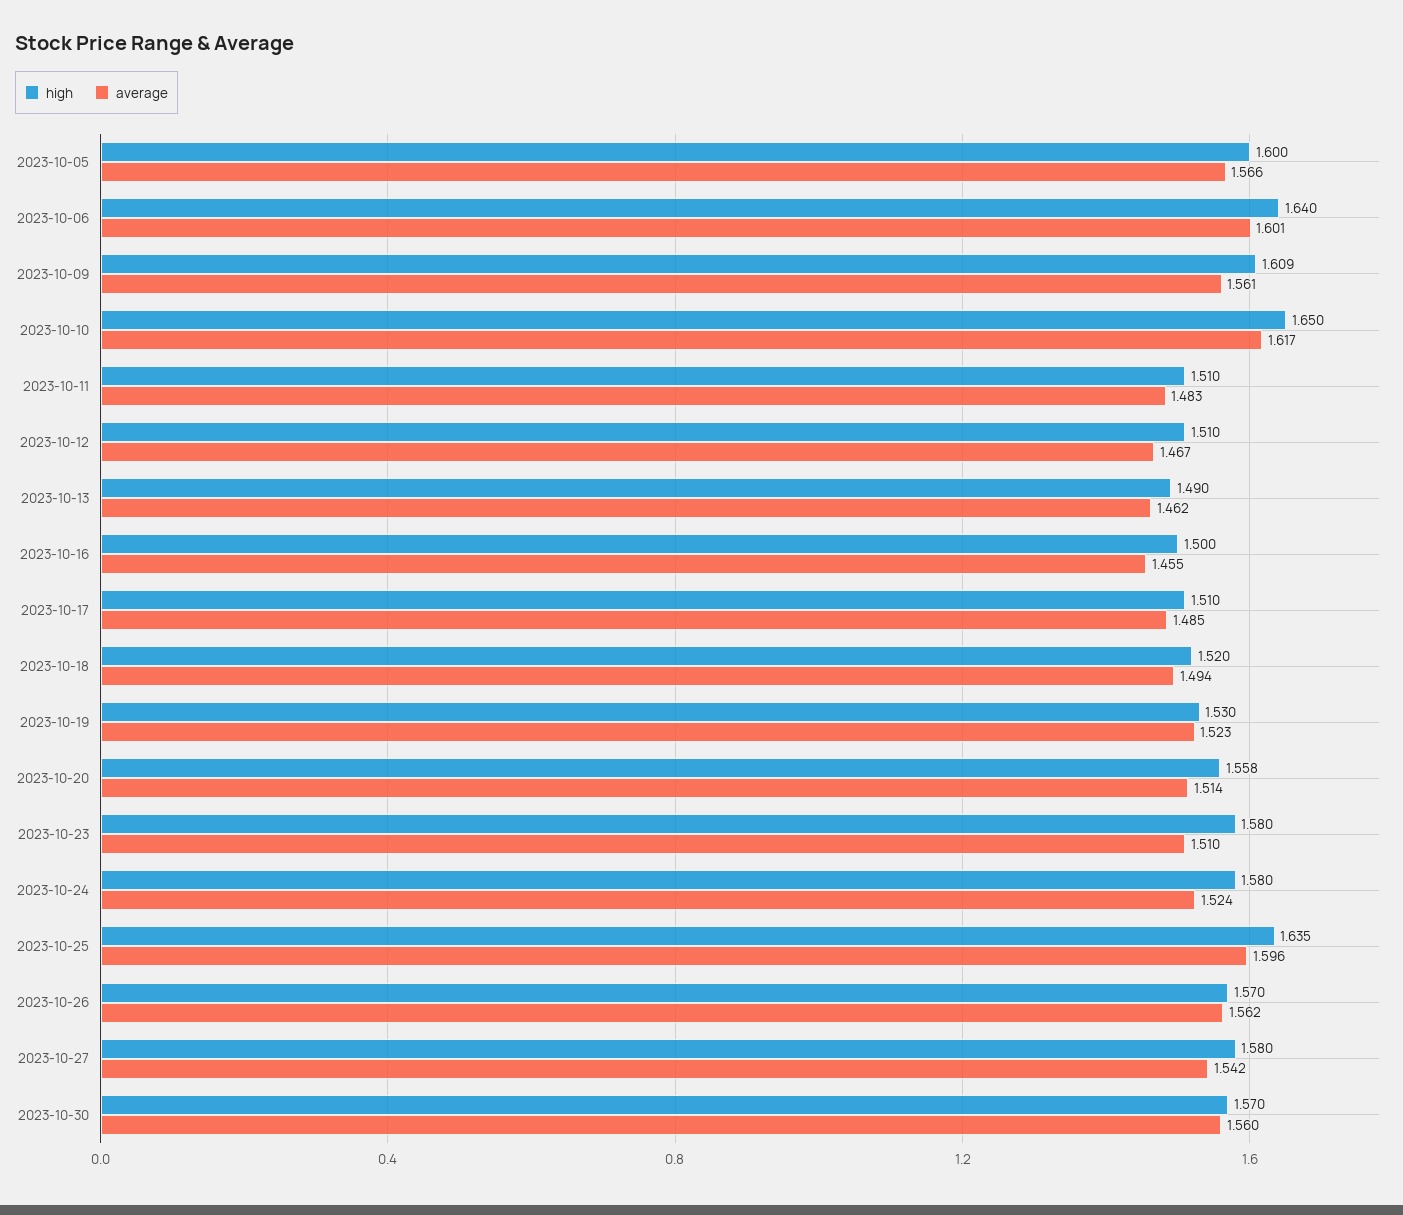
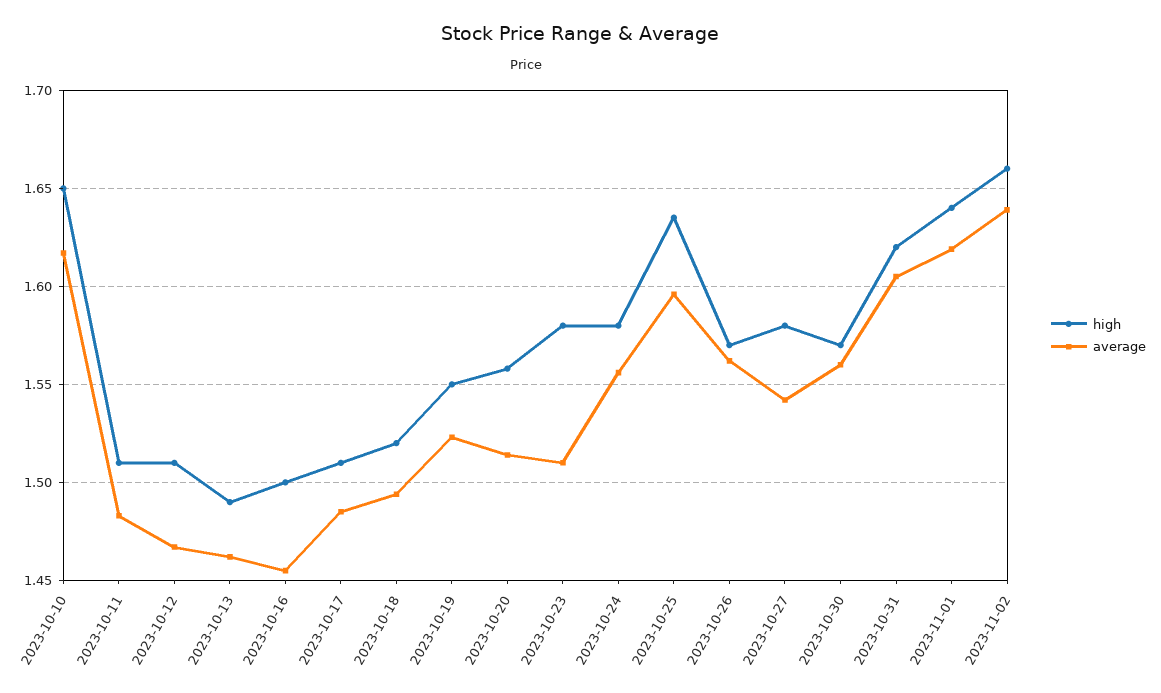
high, 2023-10-05: 1.6 -> none
average, 2023-10-05: 1.566 -> none
high, 2023-10-06: 1.64 -> none
average, 2023-10-06: 1.601 -> none
high, 2023-10-09: 1.609 -> none
average, 2023-10-09: 1.561 -> none
high, 2023-10-19: 1.53 -> 1.55
average, 2023-10-24: 1.524 -> 1.555
high, 2023-10-31: none -> 1.62
average, 2023-10-31: none -> 1.605
high, 2023-11-01: none -> 1.64
average, 2023-11-01: none -> 1.62
high, 2023-11-02: none -> 1.66
average, 2023-11-02: none -> 1.64

